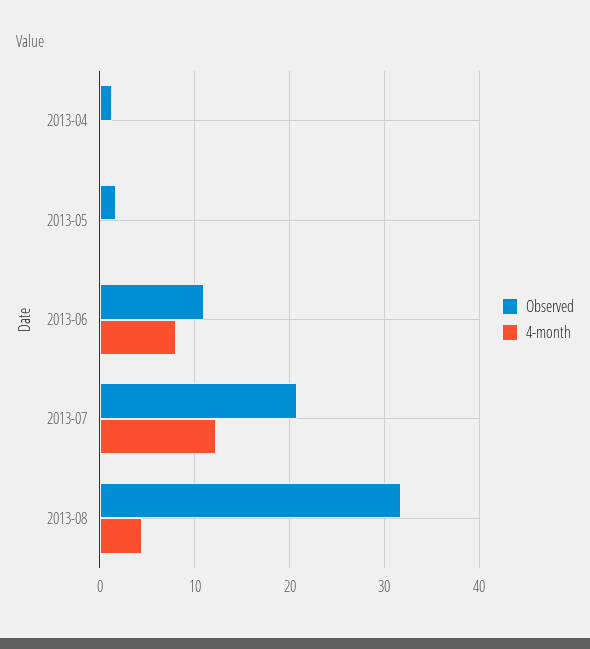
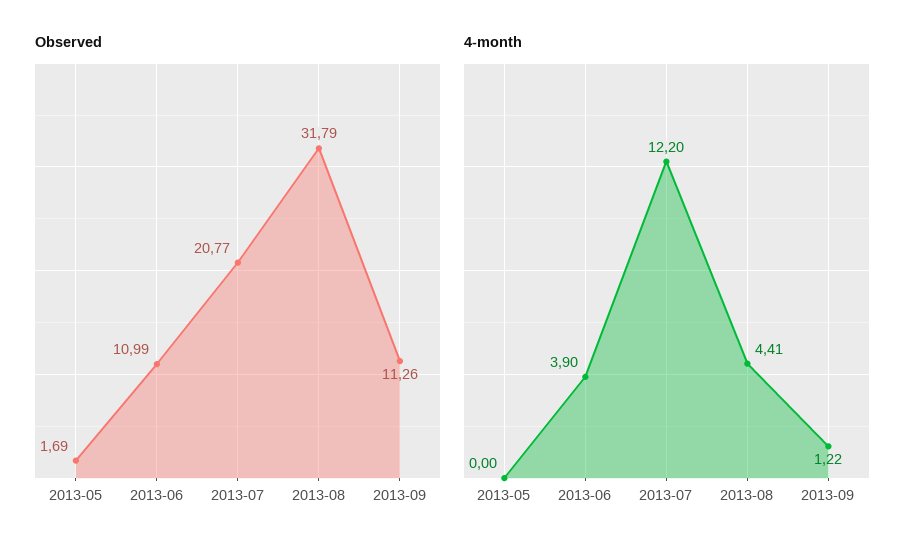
Observed, 2013-04: 1 -> none
4-month, 2013-04: 0 -> none
4-month, 2013-06: 8 -> 3.9
Observed, 2013-09: none -> 11.26
4-month, 2013-09: none -> 1.22

